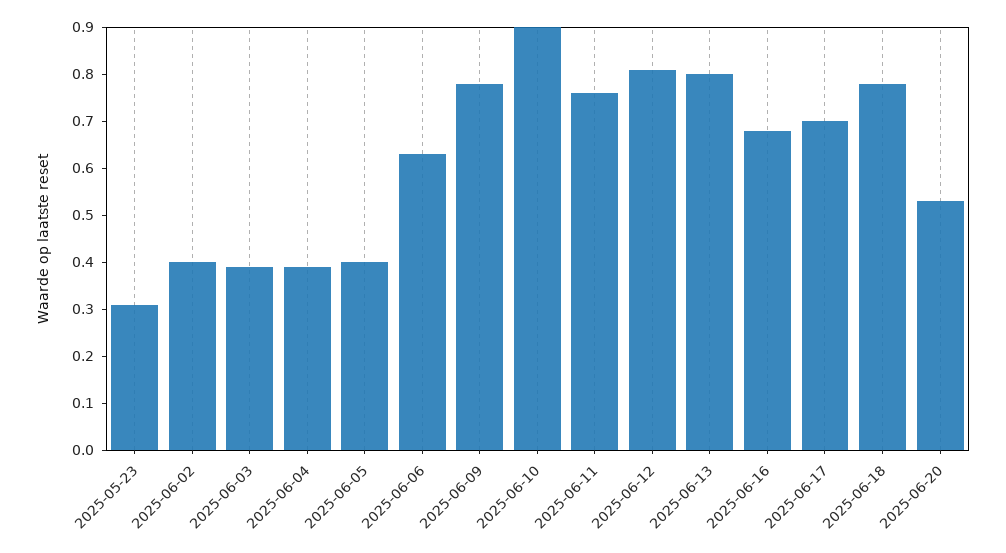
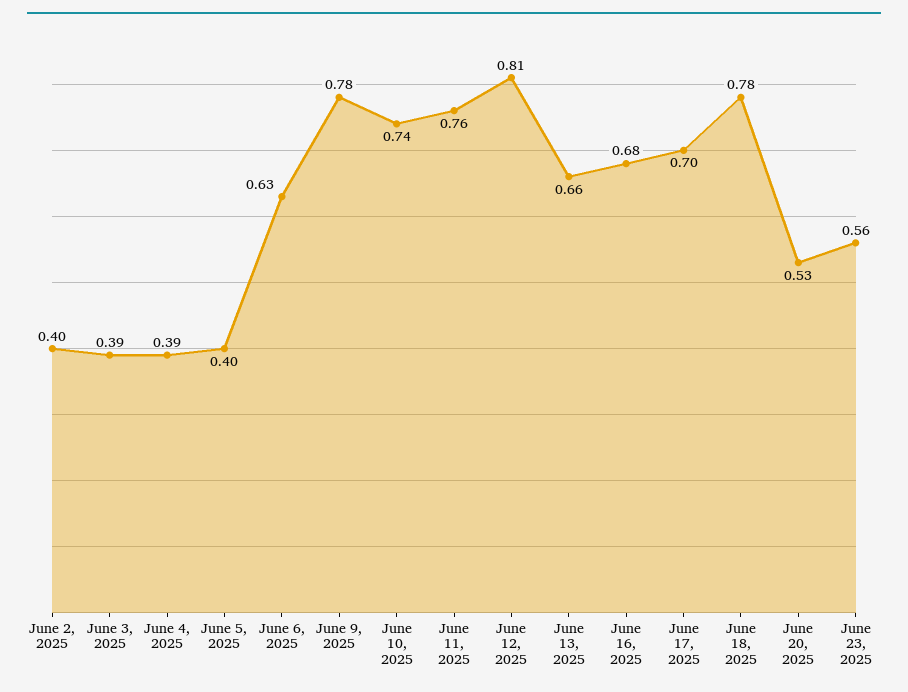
2025-05-23: 0.3 -> none
2025-06-10: 0.9 -> 0.74
2025-06-13: 0.8 -> 0.66
June 23, 2025: none -> 0.56

